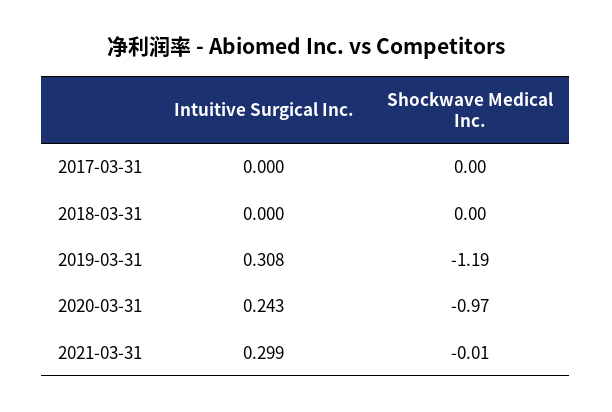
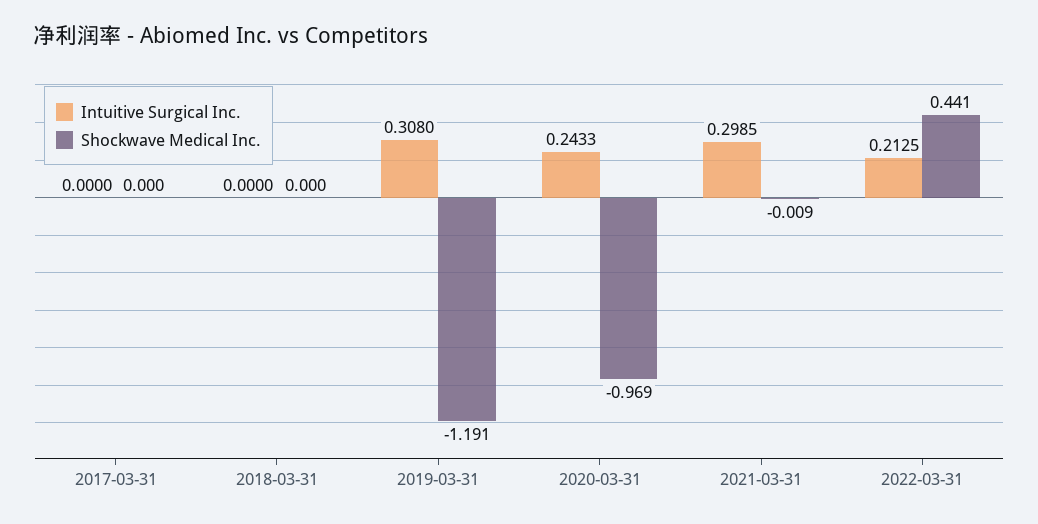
Intuitive Surgical Inc., 2022-03-31: none -> 0.2125
Shockwave Medical Inc., 2022-03-31: none -> 0.441

